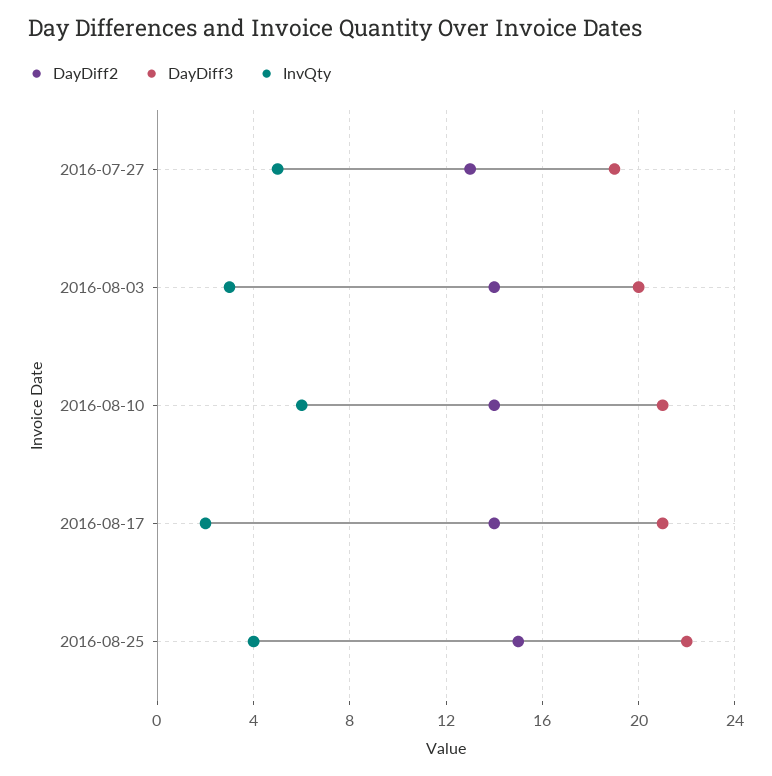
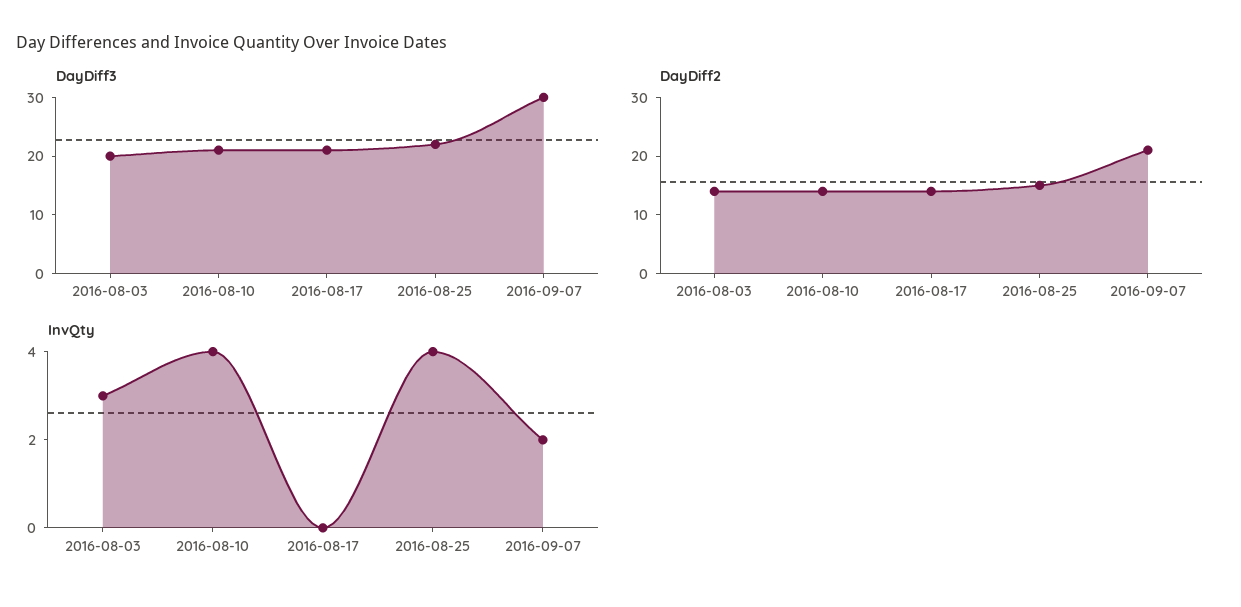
DayDiff2, 2016-07-27: 13 -> none
DayDiff3, 2016-07-27: 19 -> none
InvQty, 2016-07-27: 5 -> none
InvQty, 2016-08-10: 6 -> 4
InvQty, 2016-08-17: 2 -> 0
DayDiff3, 2016-09-07: none -> 30
DayDiff2, 2016-09-07: none -> 20
InvQty, 2016-09-07: none -> 2

